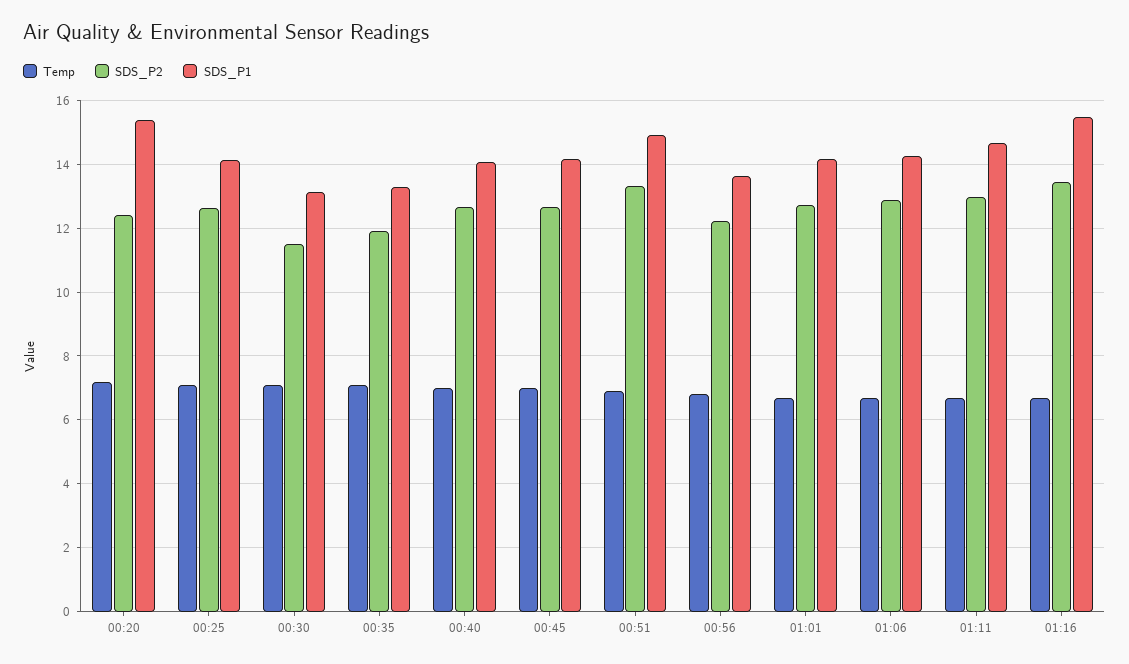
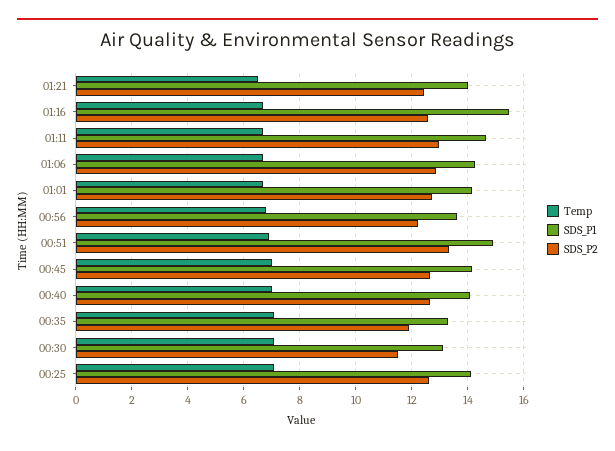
Temp, 00:20: 7.2 -> none
SDS_P2, 00:20: 12.4 -> none
SDS_P1, 00:20: 15.4 -> none
SDS_P2, 01:16: 13.4 -> 12.5
Temp, 01:21: none -> 6.5
SDS_P1, 01:21: none -> 14
SDS_P2, 01:21: none -> 12.5

